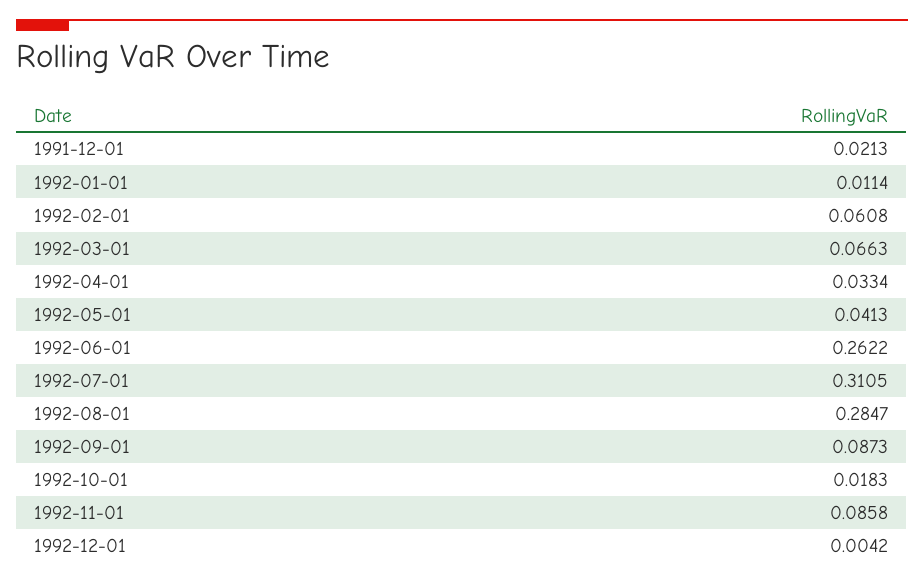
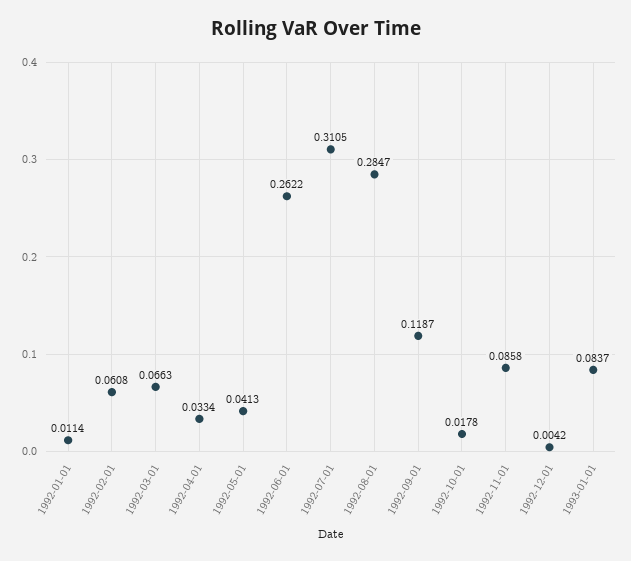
1991-12-01: 0.0213 -> none
1992-09-01: 0.0873 -> 0.1187
1992-10-01: 0.0183 -> 0.0178
1993-01-01: none -> 0.0837

